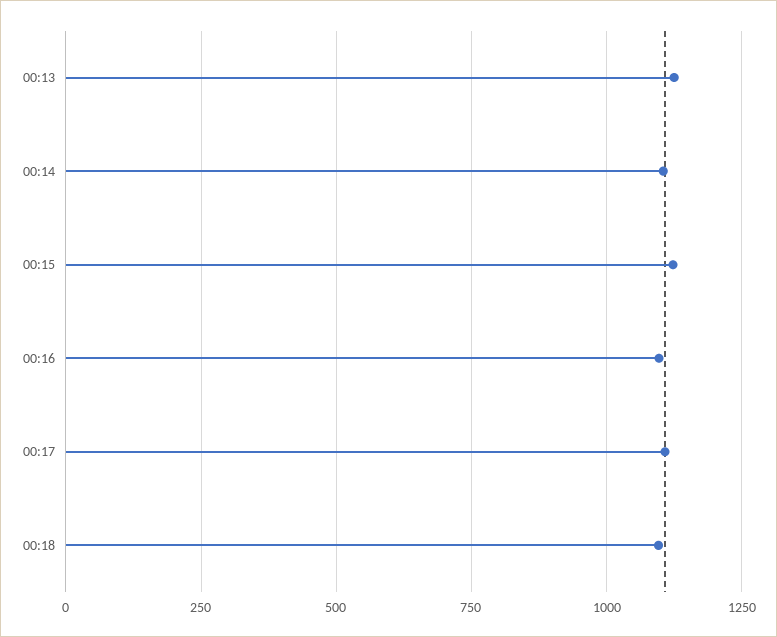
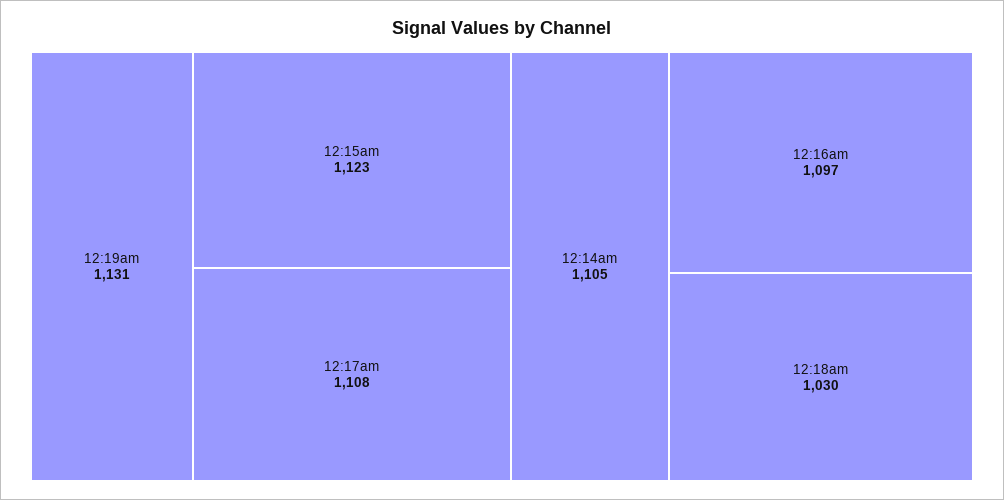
00:13: 1125 -> none
00:18: 1100 -> 1030
12:19am: none -> 1131

